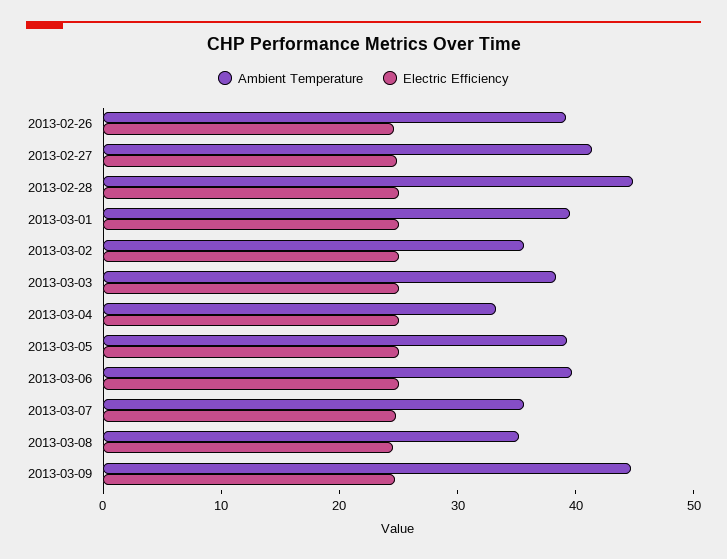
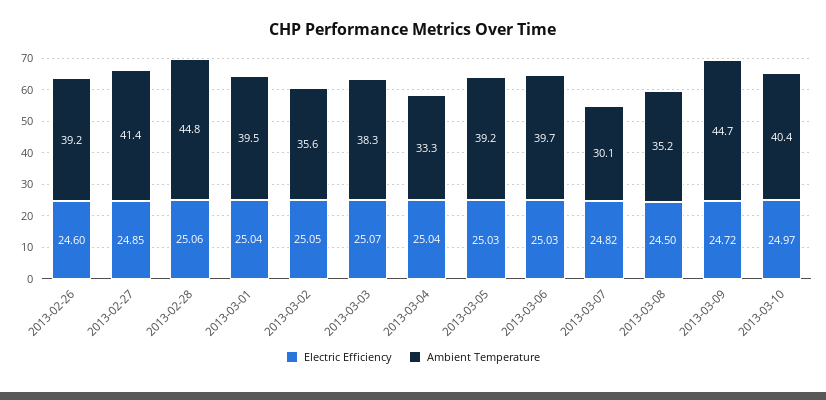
Ambient Temperature, 2013-03-07: 36 -> 30.1
Electric Efficiency, 2013-03-10: none -> 24.97
Ambient Temperature, 2013-03-10: none -> 40.4

